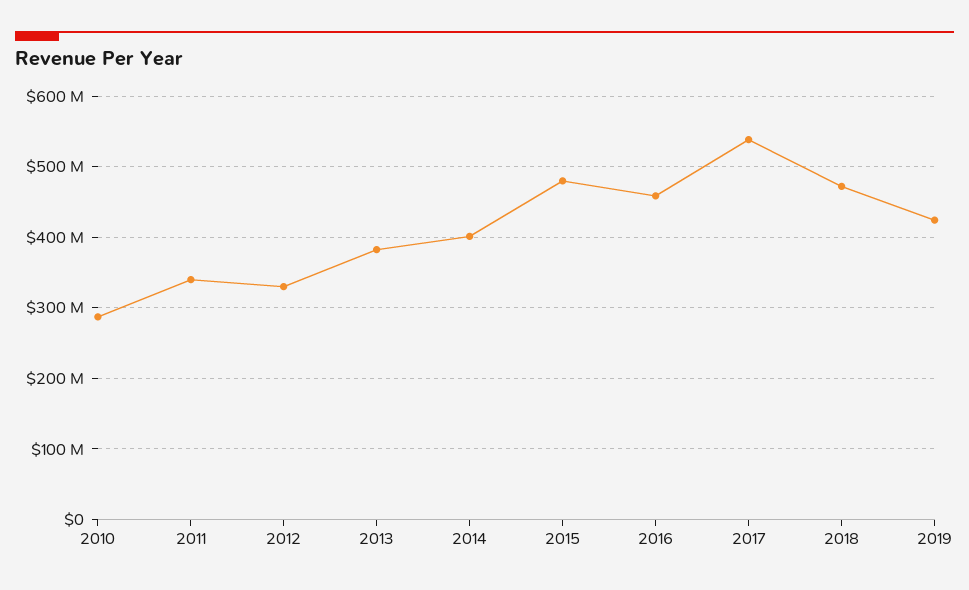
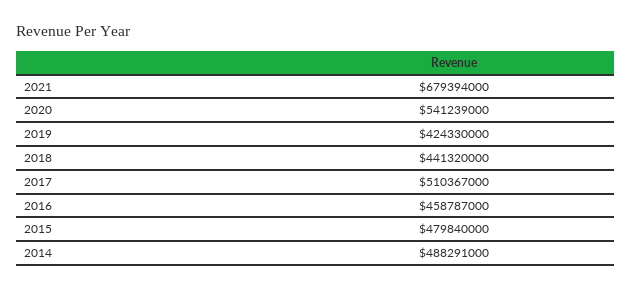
2010: 290000000 -> none
2011: 340000000 -> none
2012: 330000000 -> none
2013: 380000000 -> none
2014: 400000000 -> 488291000
2017: 540000000 -> 510367000
2018: 470000000 -> 441320000
2021: none -> 679394000
2020: none -> 541239000

